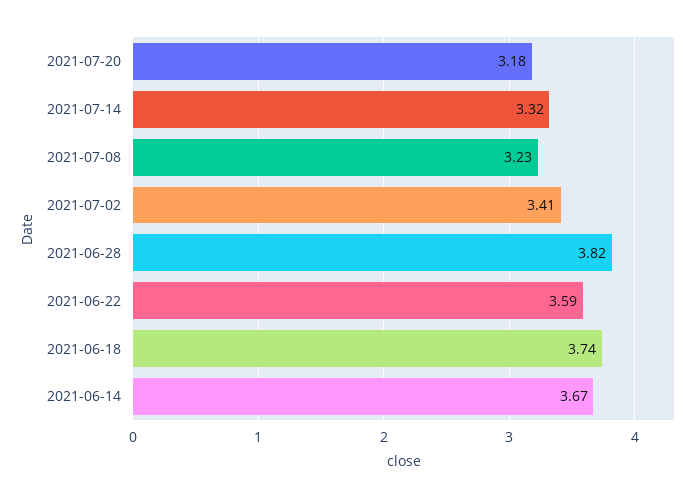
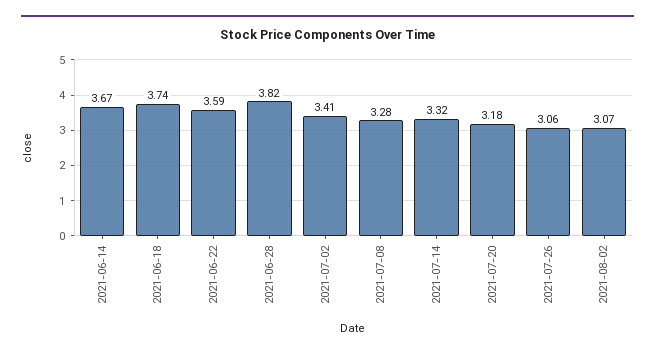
2021-07-08: 3.23 -> 3.28
2021-07-26: none -> 3.06
2021-08-02: none -> 3.07

